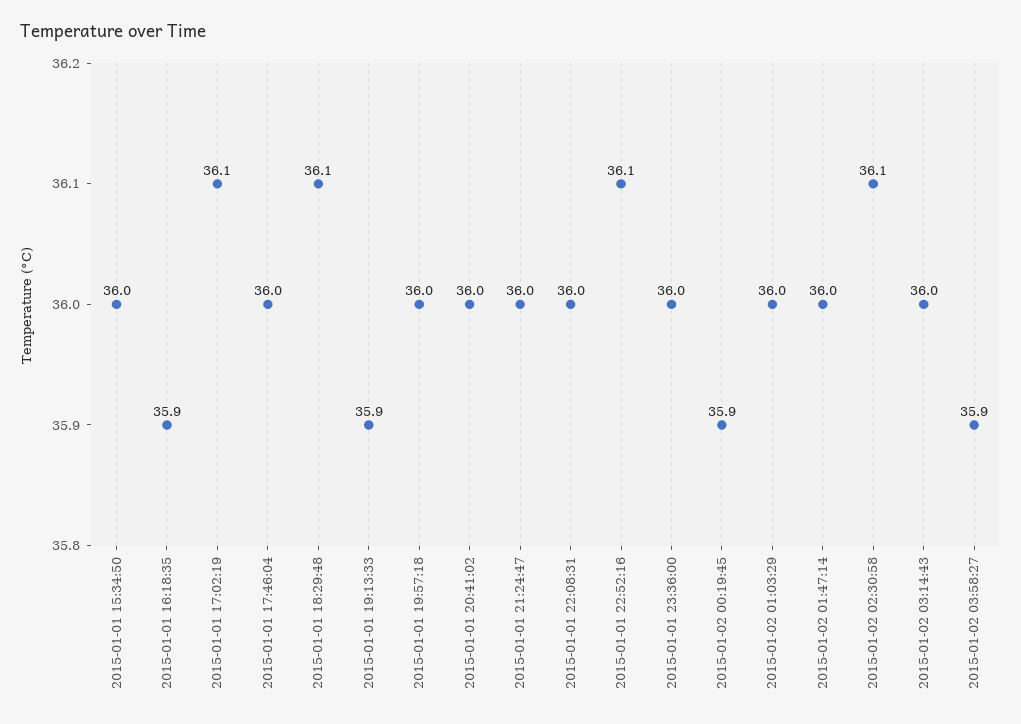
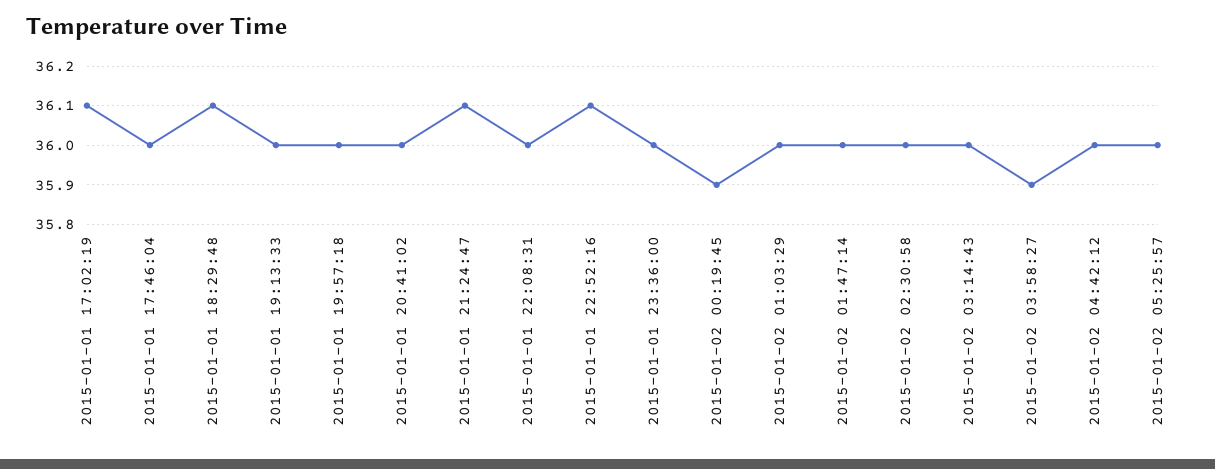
2015-01-01 15:34:50: 36 -> none
2015-01-01 16:18:35: 35.9 -> none
2015-01-01 19:13:33: 35.9 -> 36
2015-01-01 21:24:47: 36 -> 36.1
2015-01-02 02:30:58: 36.1 -> 36
2015-01-02 04:42:12: none -> 36
2015-01-02 05:25:57: none -> 36

